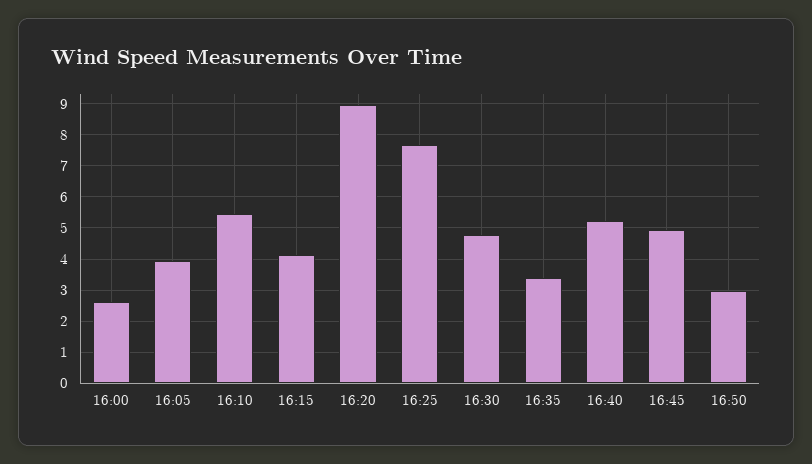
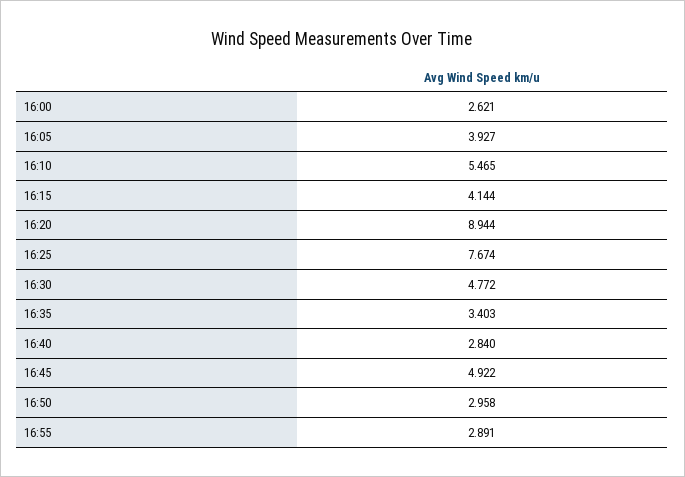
16:40: 5.2 -> 2.84
16:55: none -> 2.891

